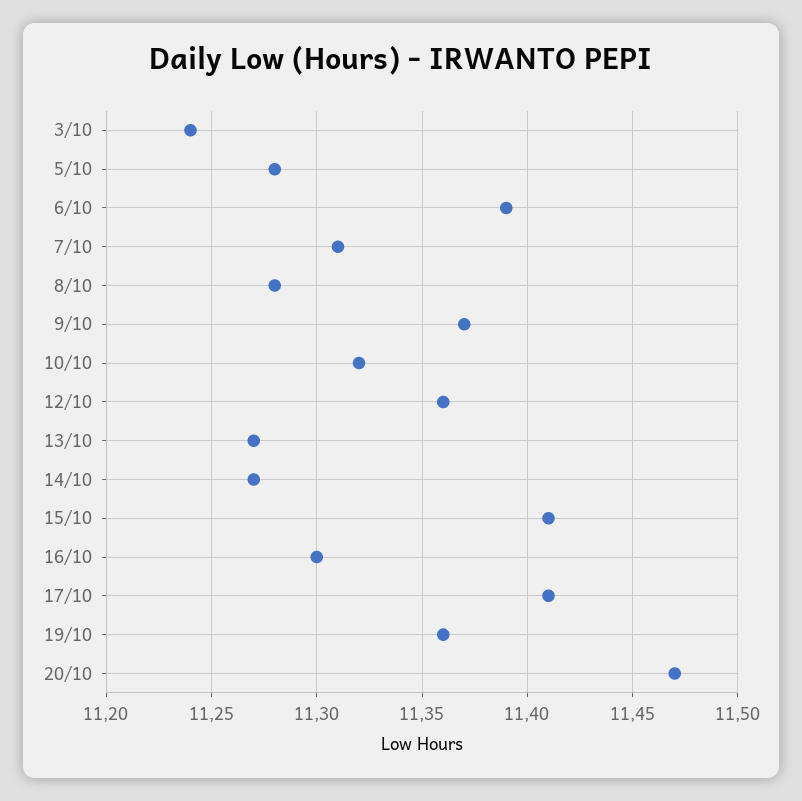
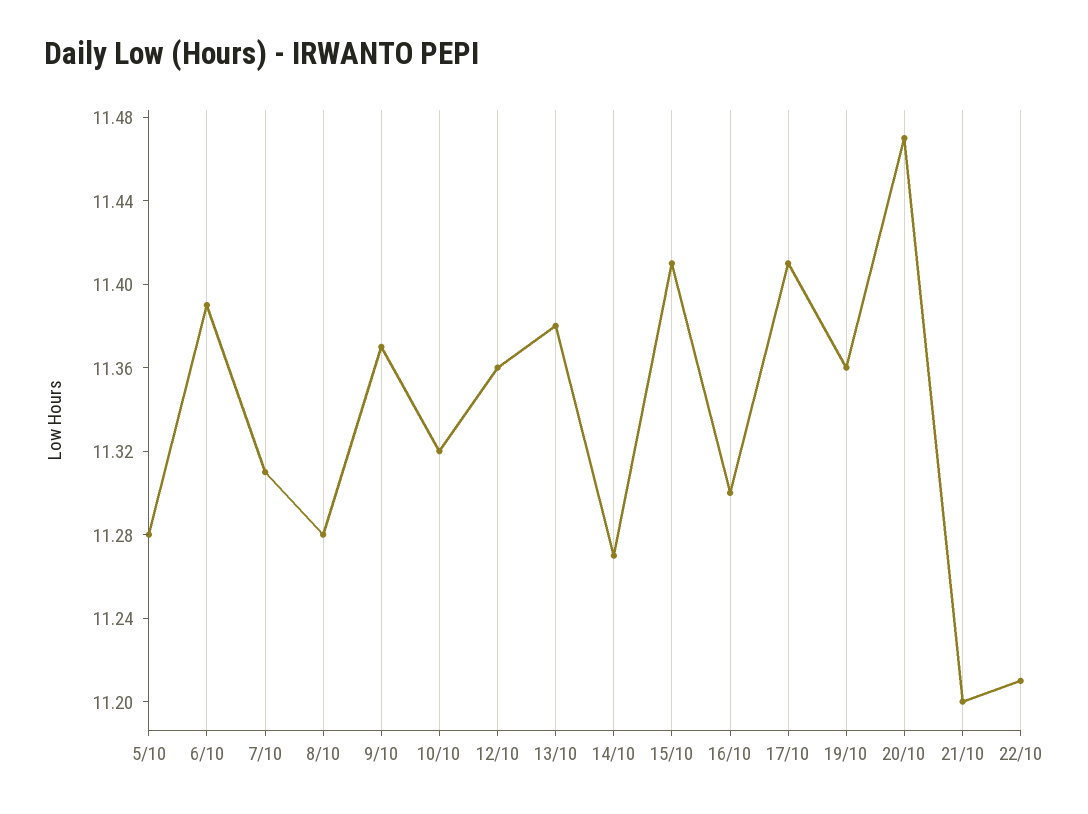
3/10: 11.24 -> none
13/10: 11.27 -> 11.38
21/10: none -> 11.2
22/10: none -> 11.21

